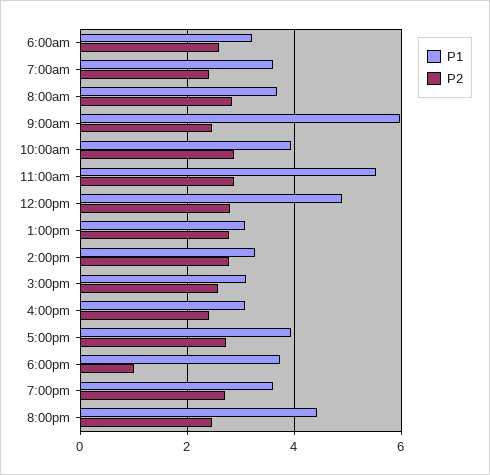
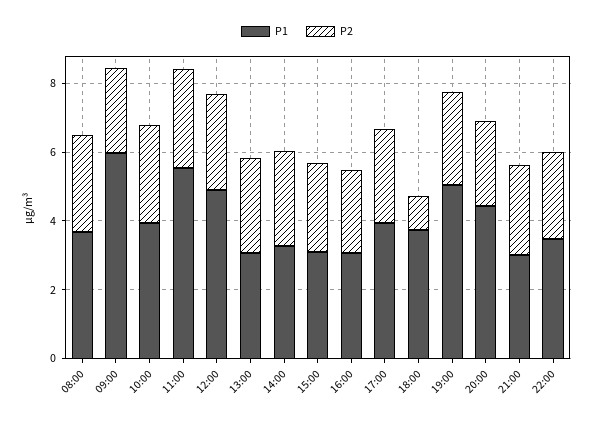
P1, 6:00am: 3.2 -> none
P2, 6:00am: 2.6 -> none
P1, 7:00am: 3.6 -> none
P2, 7:00am: 2.4 -> none
P1, 7:00pm: 3.6 -> 5
P1, 21:00: none -> 3
P2, 21:00: none -> 2.5
P1, 22:00: none -> 3.5
P2, 22:00: none -> 2.5

